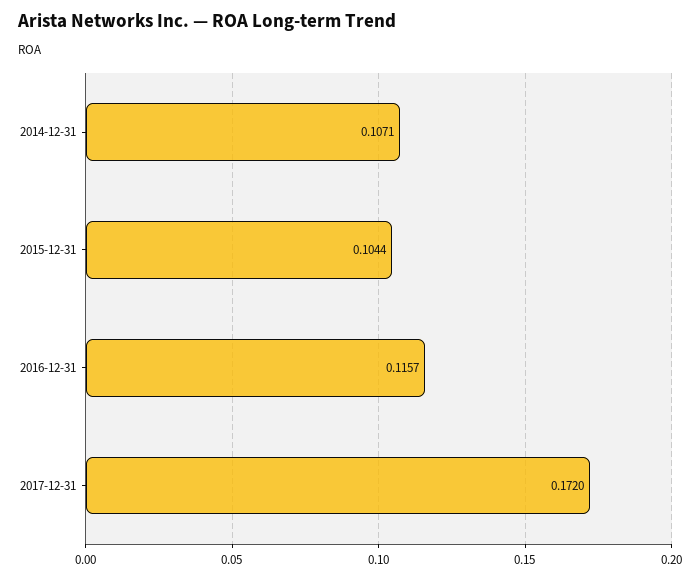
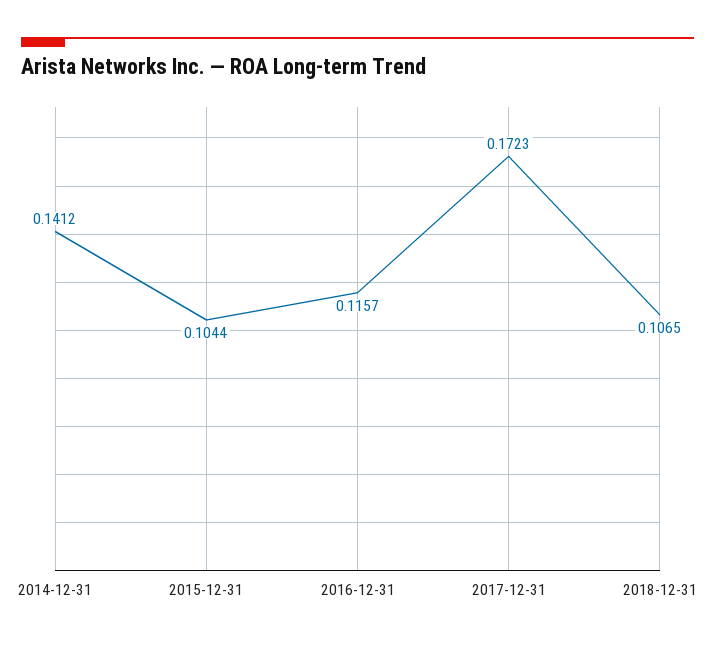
2014-12-31: 0.1071 -> 0.1412
2017-12-31: 0.172 -> 0.1723
2018-12-31: none -> 0.1065

